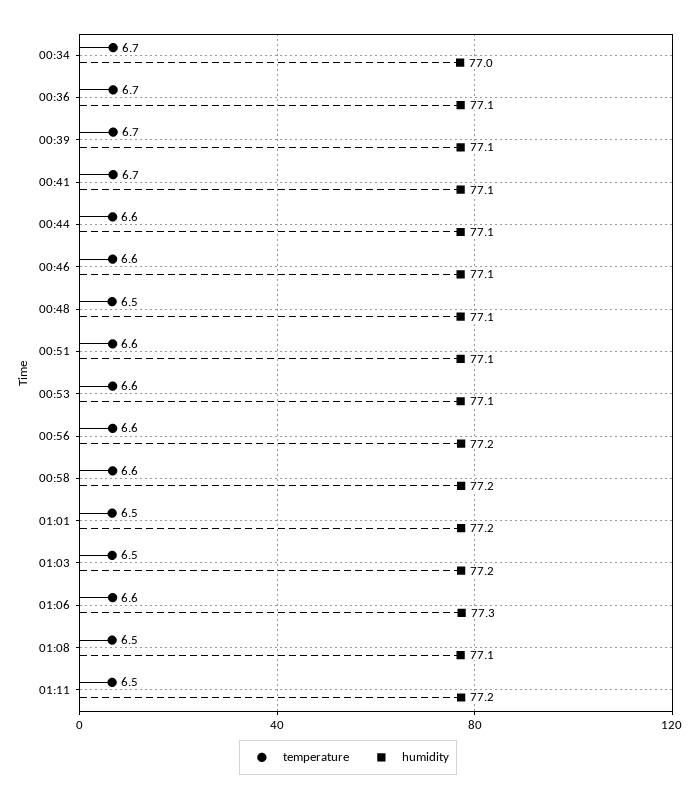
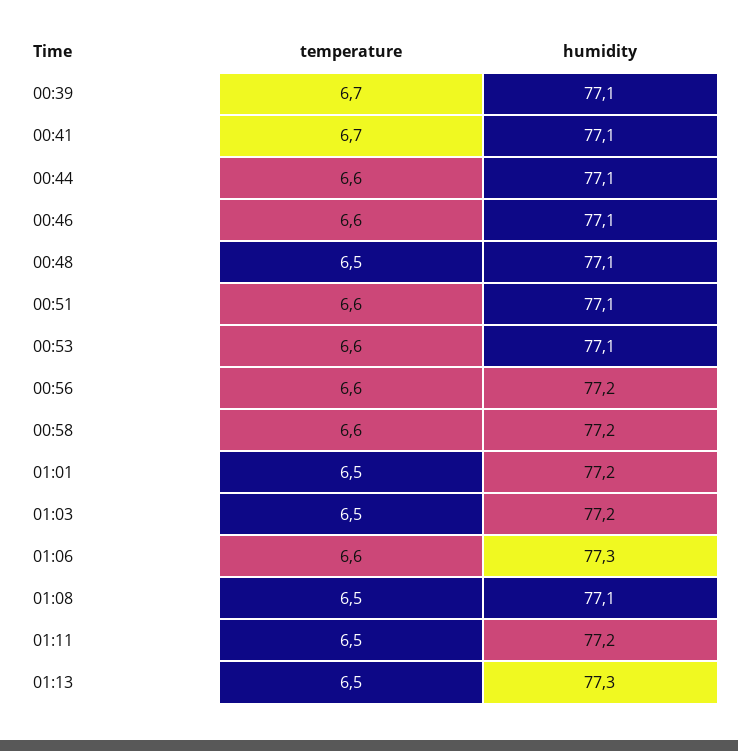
temperature, 00:34: 6.7 -> none
humidity, 00:34: 77 -> none
temperature, 00:36: 6.7 -> none
humidity, 00:36: 77.1 -> none
temperature, 01:13: none -> 6.5
humidity, 01:13: none -> 77.3

